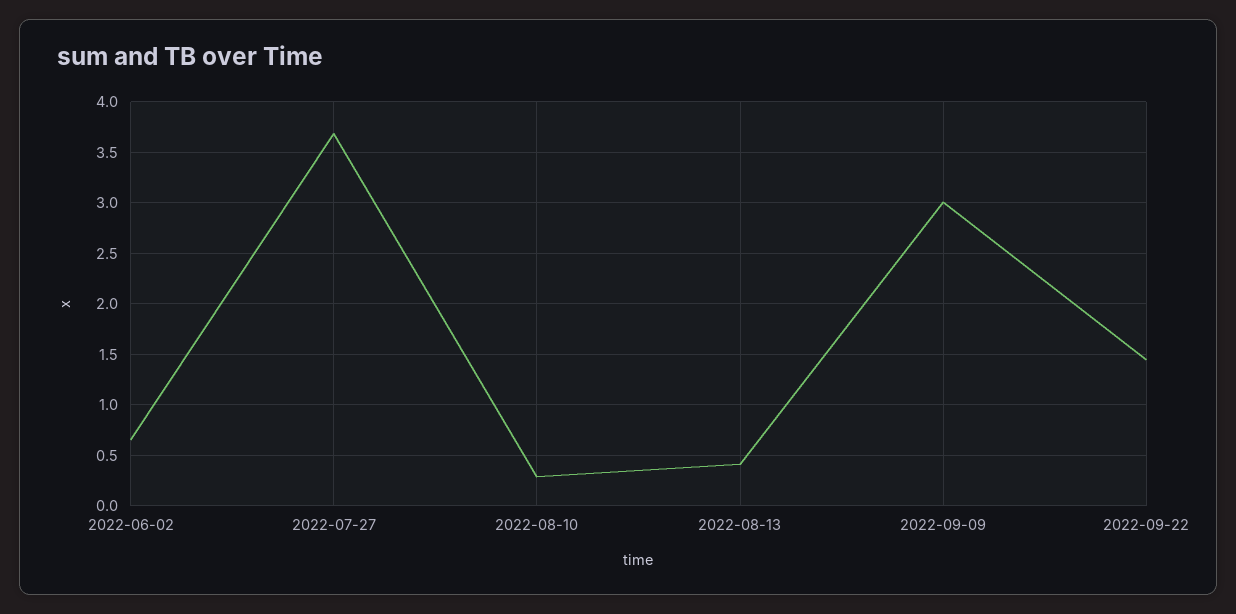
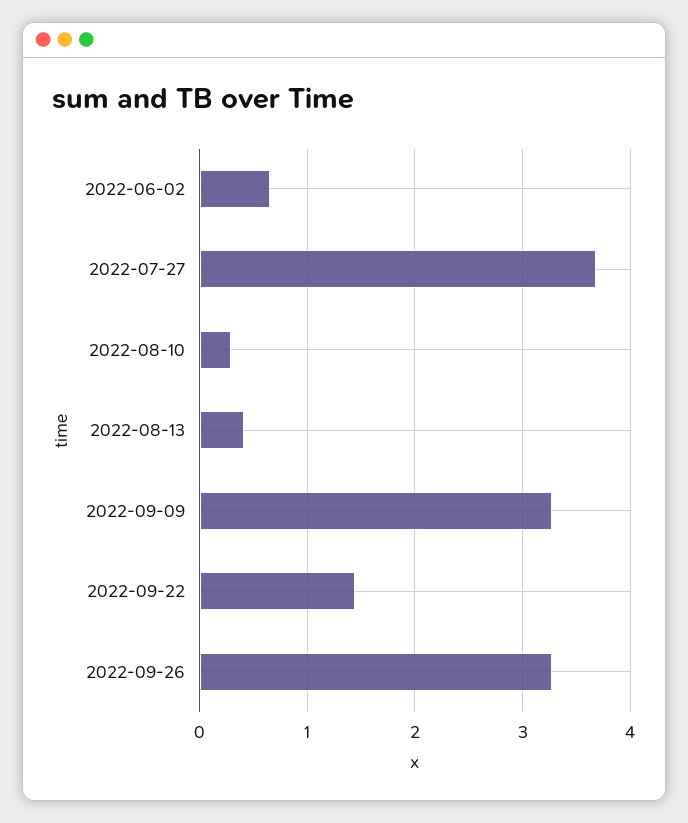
2022-09-09: 3 -> 3.3
2022-09-26: none -> 3.3

